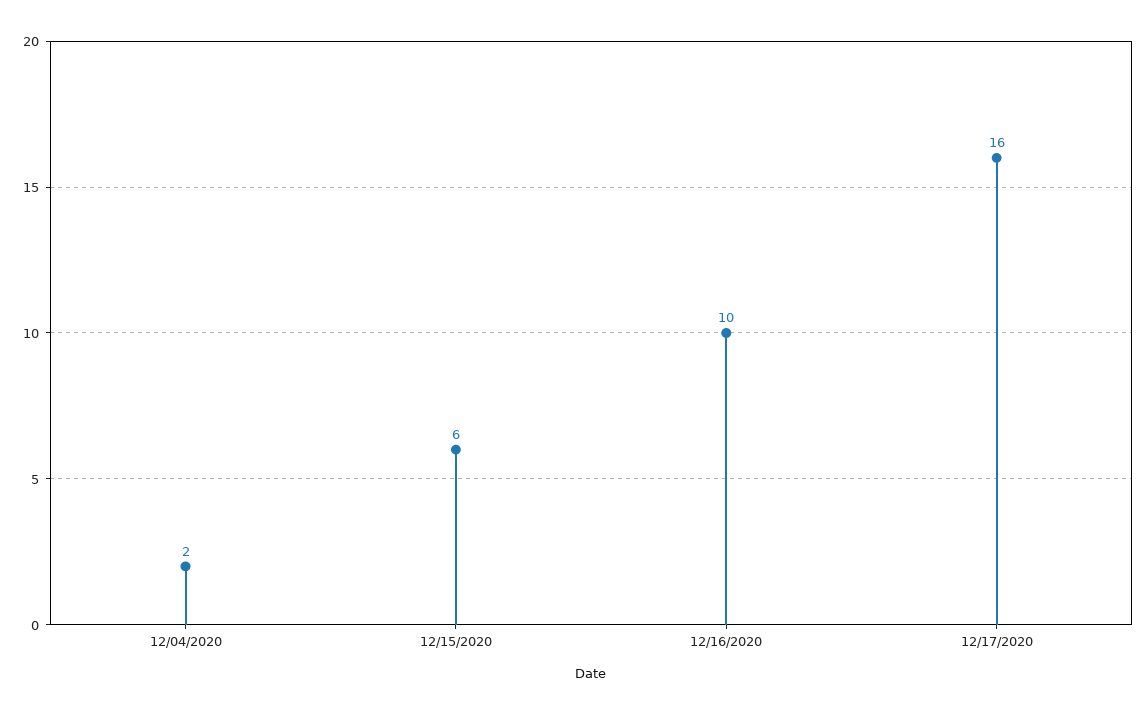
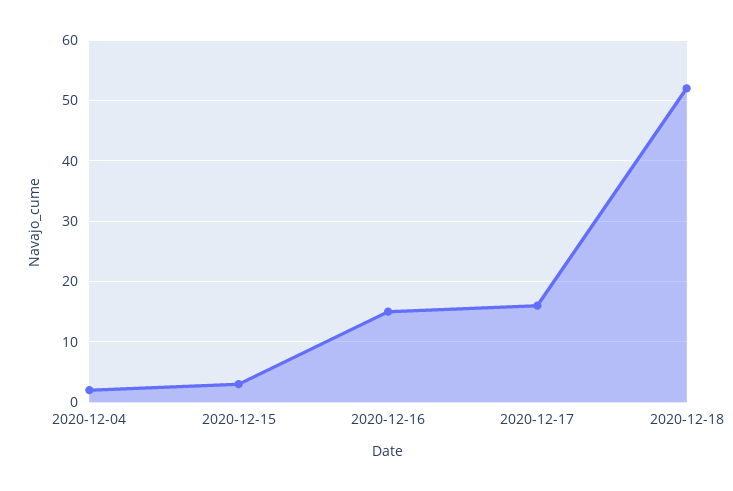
12/15/2020: 6 -> 3
12/16/2020: 10 -> 15
2020-12-18: none -> 52

